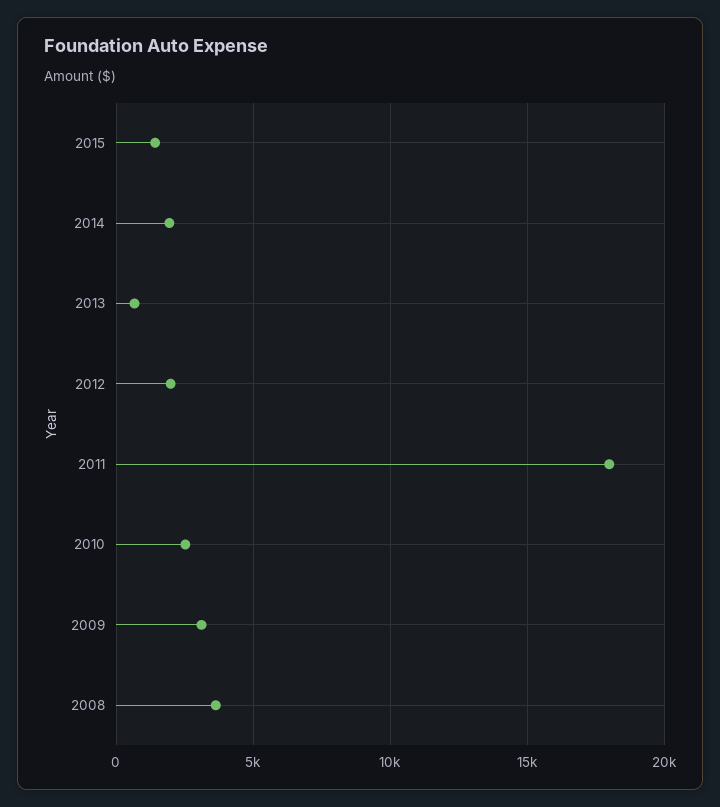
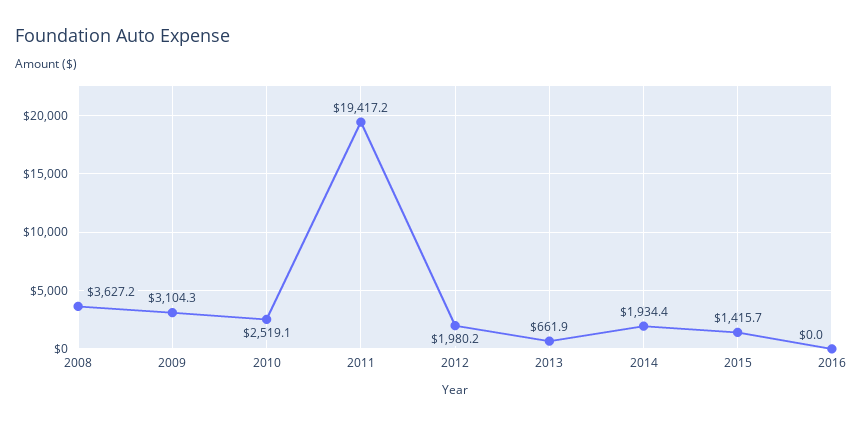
2011: 18000 -> 19417.2
2016: none -> 0

